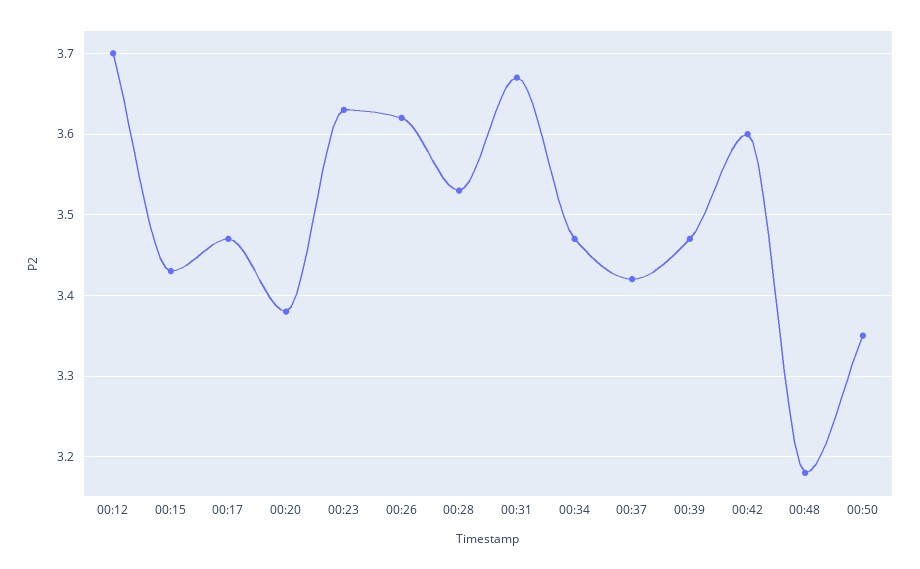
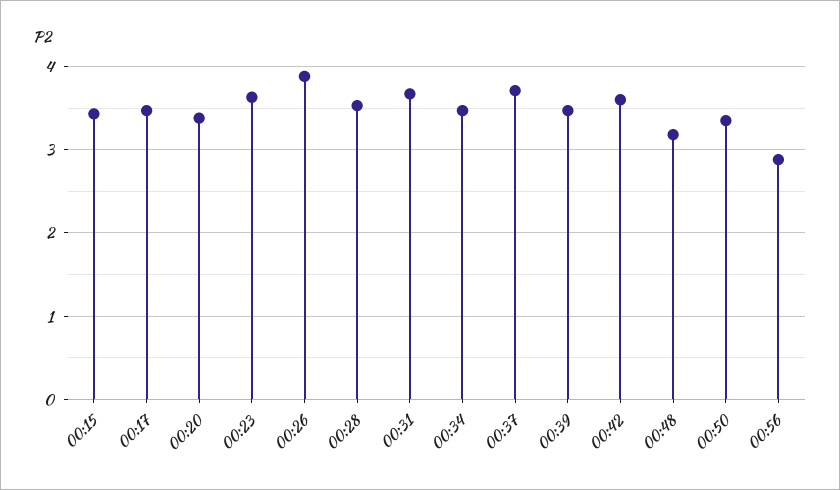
00:12: 3.7 -> none
00:26: 3.62 -> 3.9
00:37: 3.42 -> 3.7
00:56: none -> 2.9

